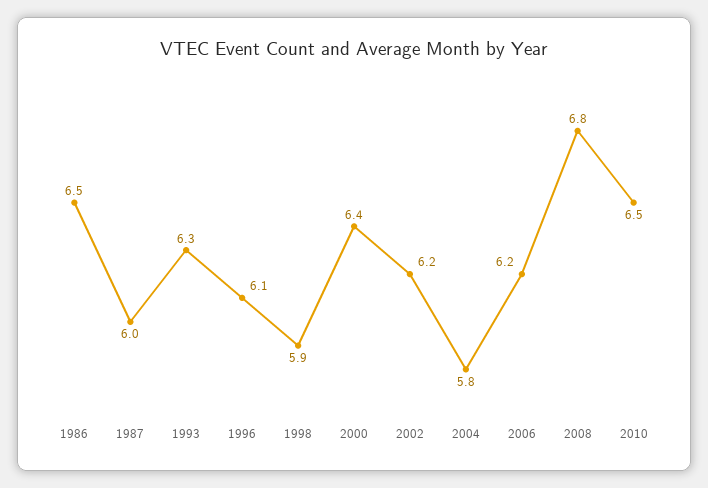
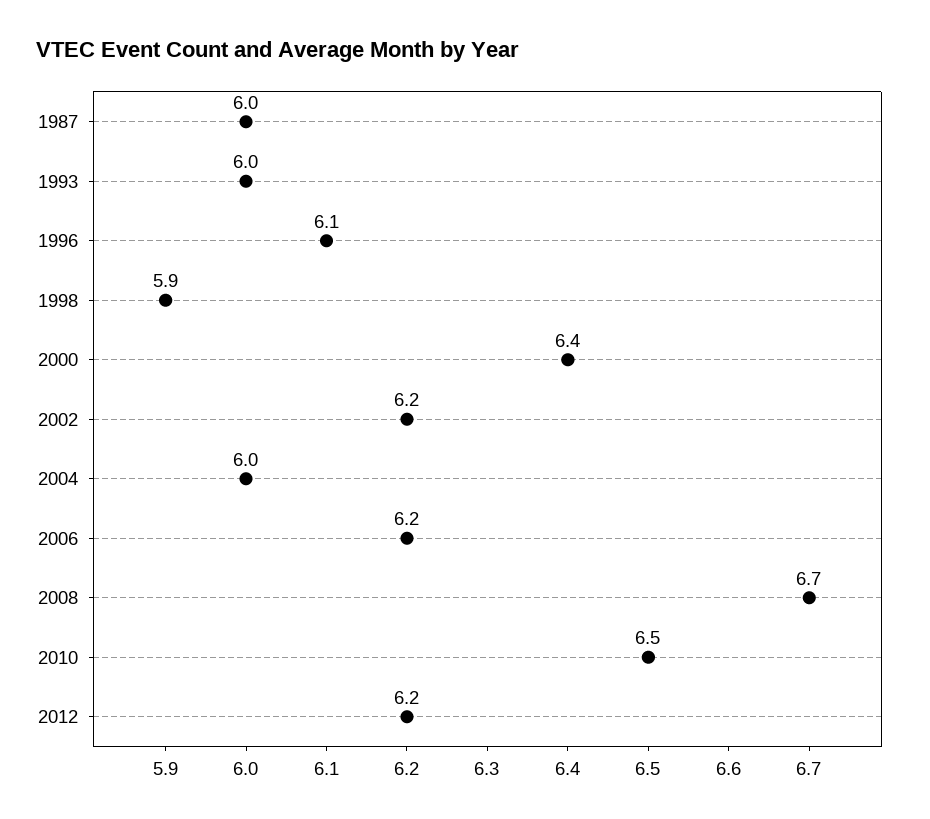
1986: 6.5 -> none
1993: 6.3 -> 6
2004: 5.8 -> 6
2008: 6.8 -> 6.7
2012: none -> 6.2

